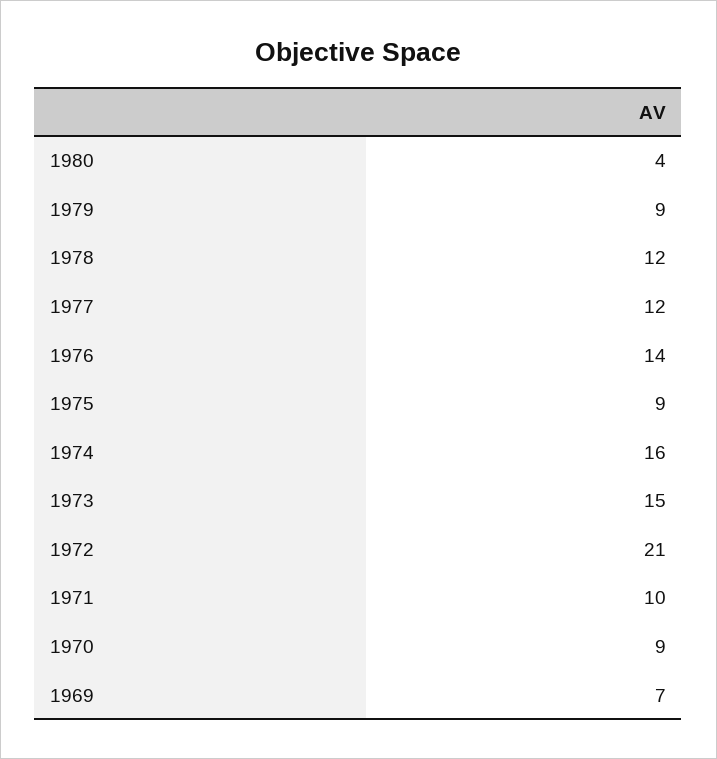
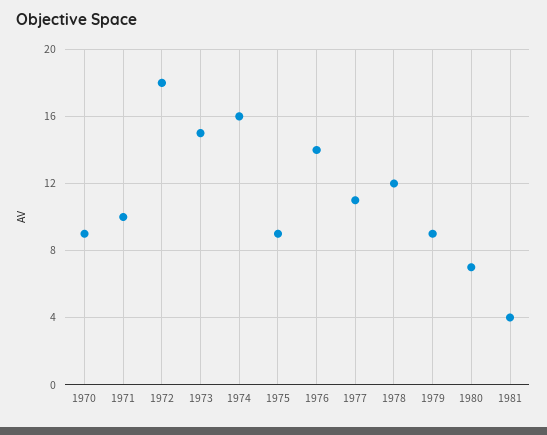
1980: 4 -> 7
1977: 12 -> 11
1972: 21 -> 18
1969: 7 -> none
1981: none -> 4

